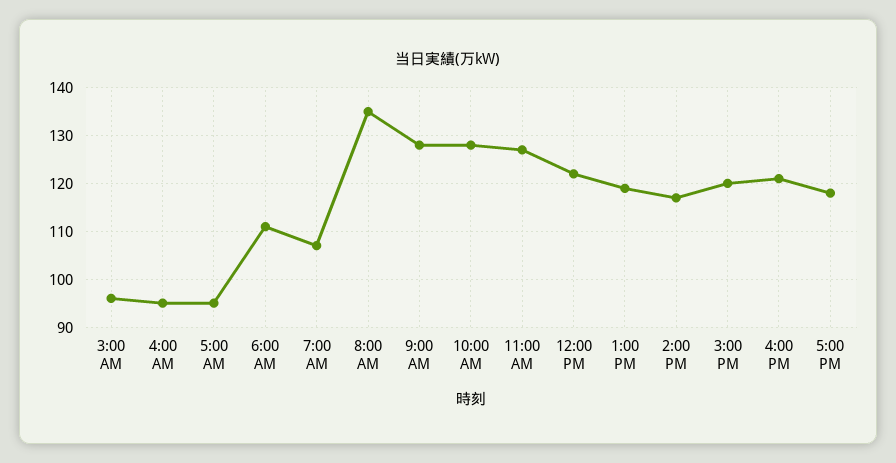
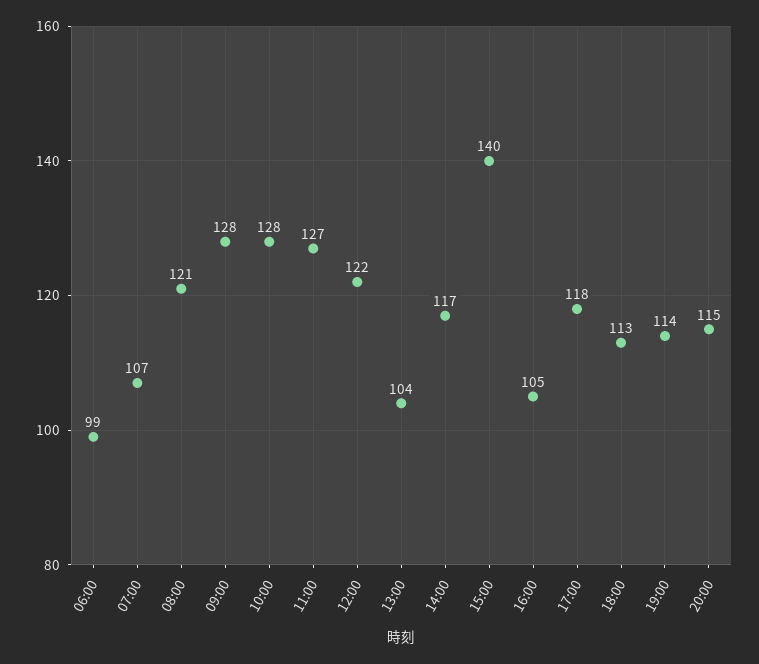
3:00 AM: 95 -> none
4:00 AM: 95 -> none
5:00 AM: 95 -> none
6:00 AM: 110 -> 99
8:00 AM: 135 -> 121
1:00 PM: 120 -> 104
3:00 PM: 120 -> 140
4:00 PM: 120 -> 105
18:00: none -> 113
19:00: none -> 114
20:00: none -> 115

